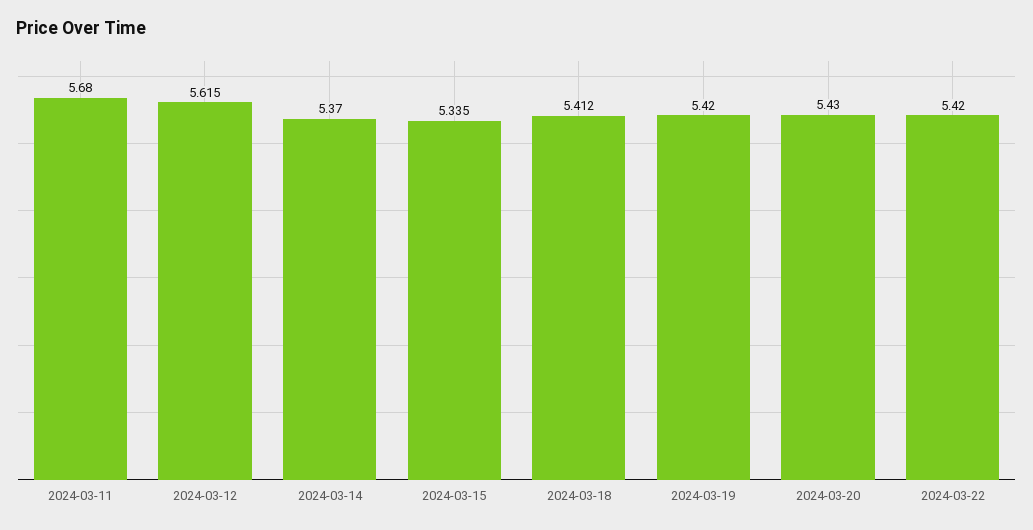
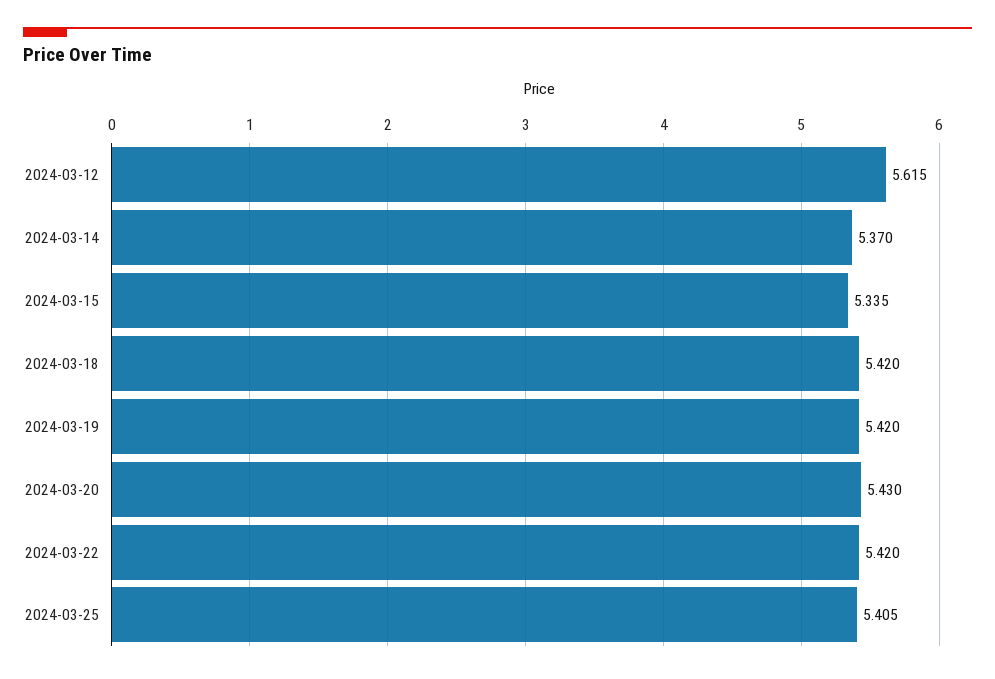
2024-03-11: 5.68 -> none
2024-03-18: 5.412 -> 5.42
2024-03-25: none -> 5.405

